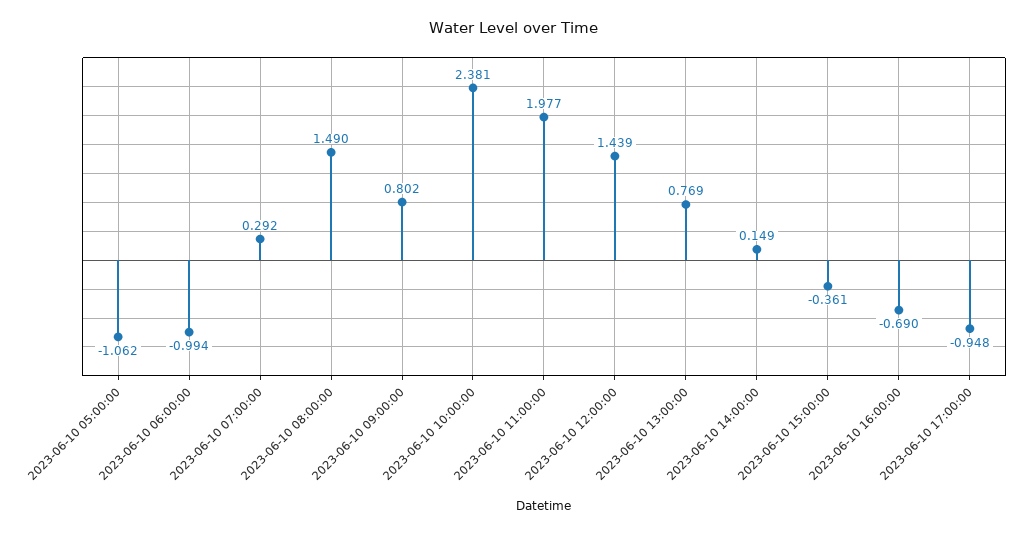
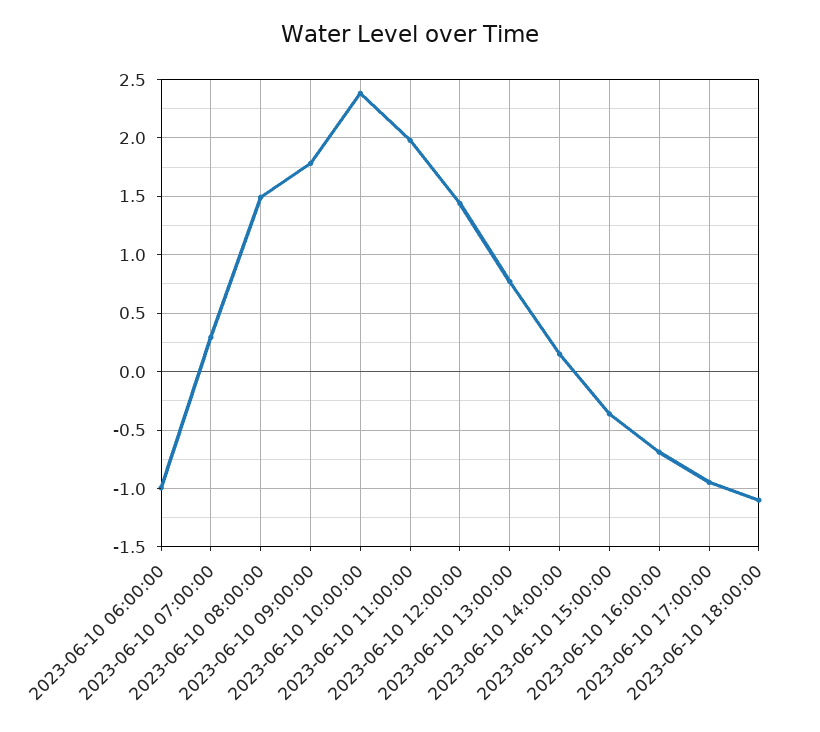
2023-06-10 05:00:00: -1.062 -> none
2023-06-10 09:00:00: 0.802 -> 1.8
2023-06-10 18:00:00: none -> -1.1

